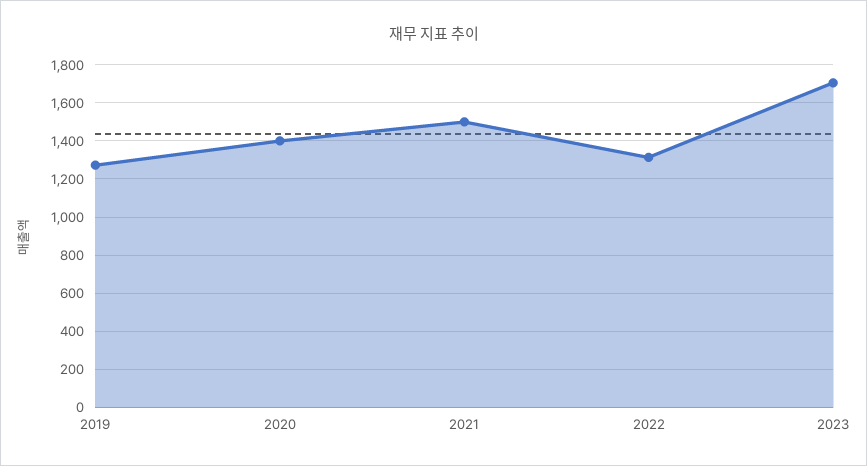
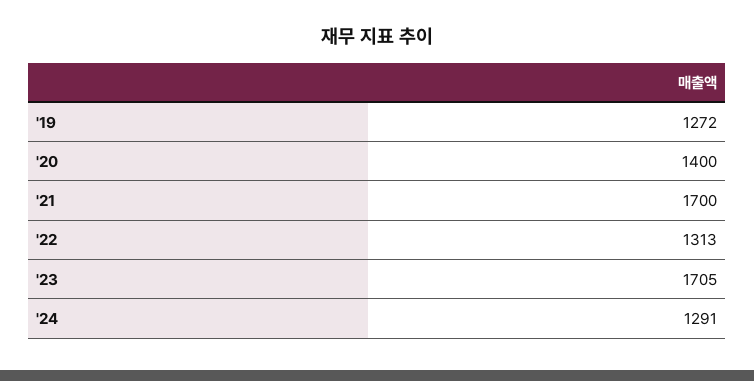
2021: 1500 -> 1700
'24: none -> 1291

